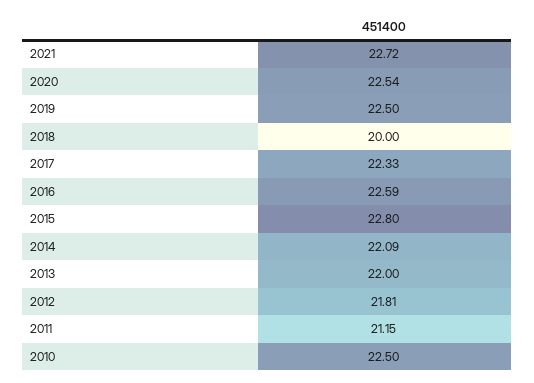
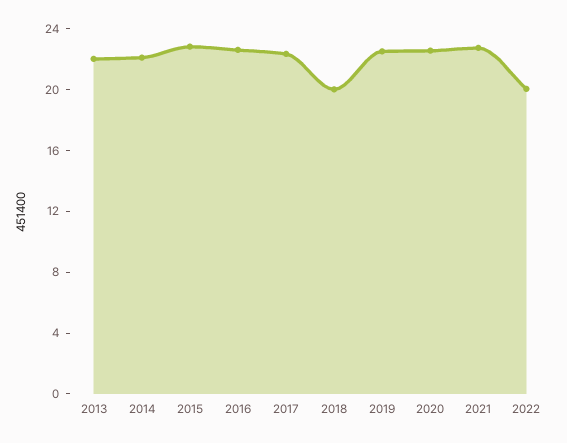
2012: 21.81 -> none
2011: 21.15 -> none
2010: 22.5 -> none
2022: none -> 20

